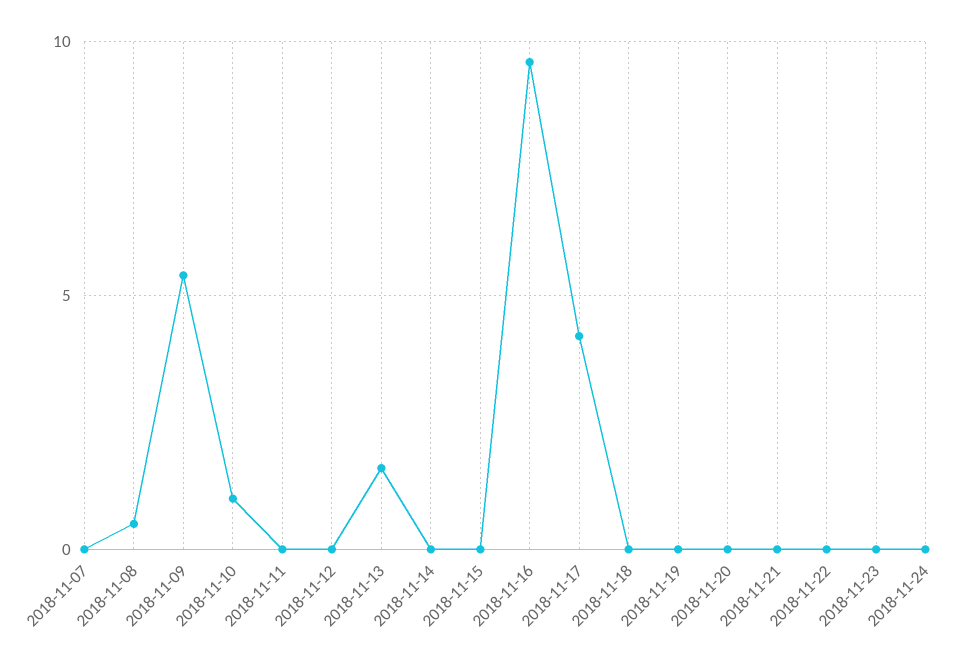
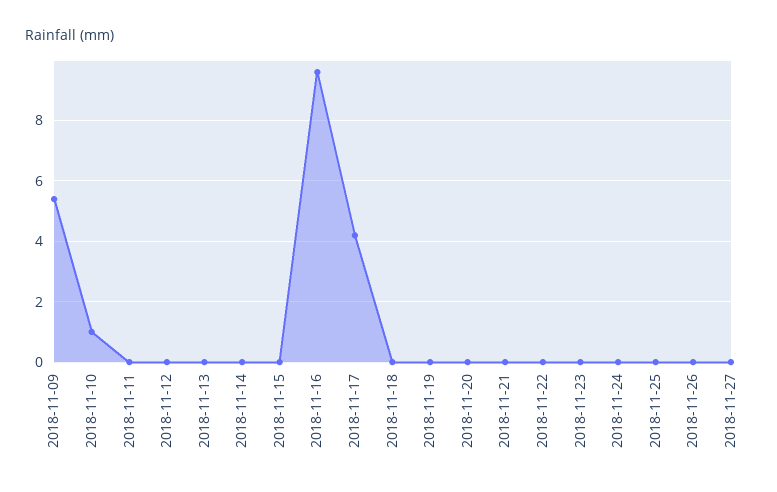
2018-11-07: 0 -> none
2018-11-08: 0.5 -> none
2018-11-13: 1.5 -> 0
2018-11-25: none -> 0
2018-11-26: none -> 0
2018-11-27: none -> 0

